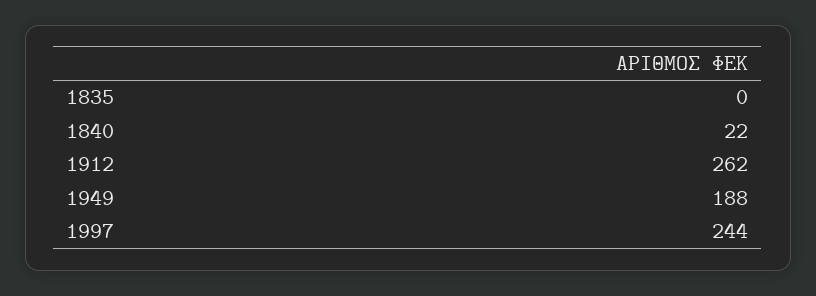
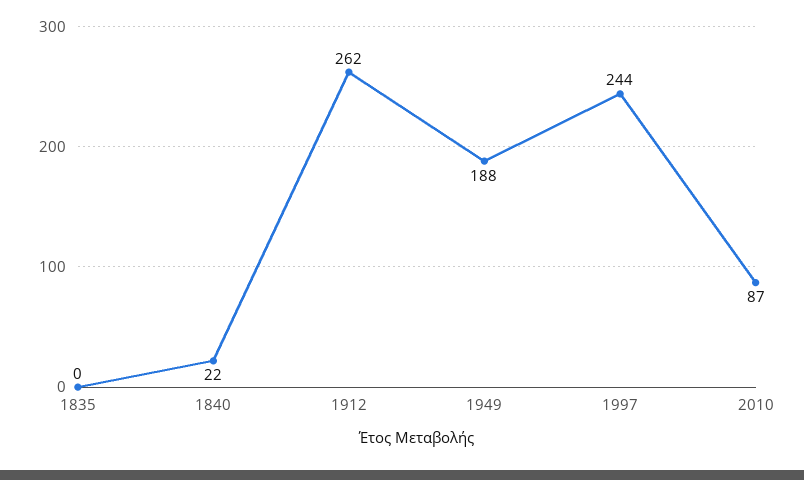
2010: none -> 87

